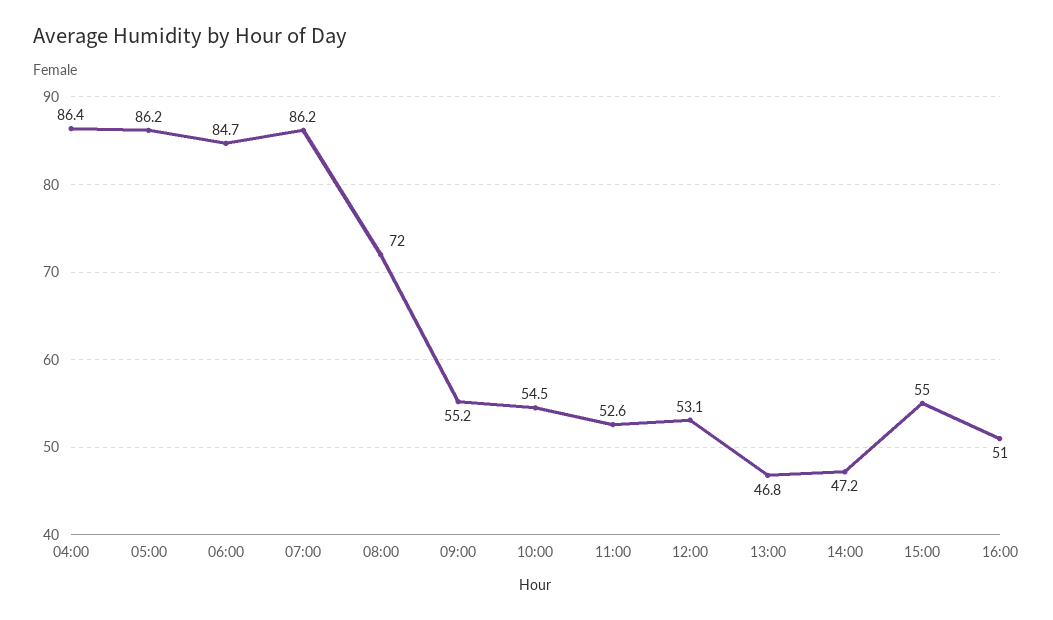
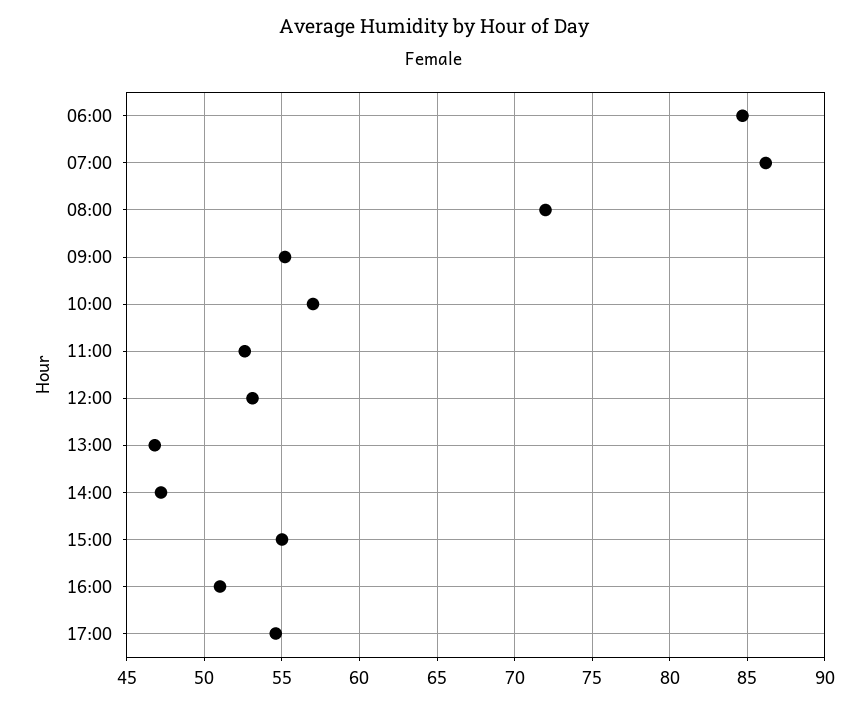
04:00: 86.4 -> none
05:00: 86.2 -> none
10:00: 54.5 -> 57
17:00: none -> 54.5

